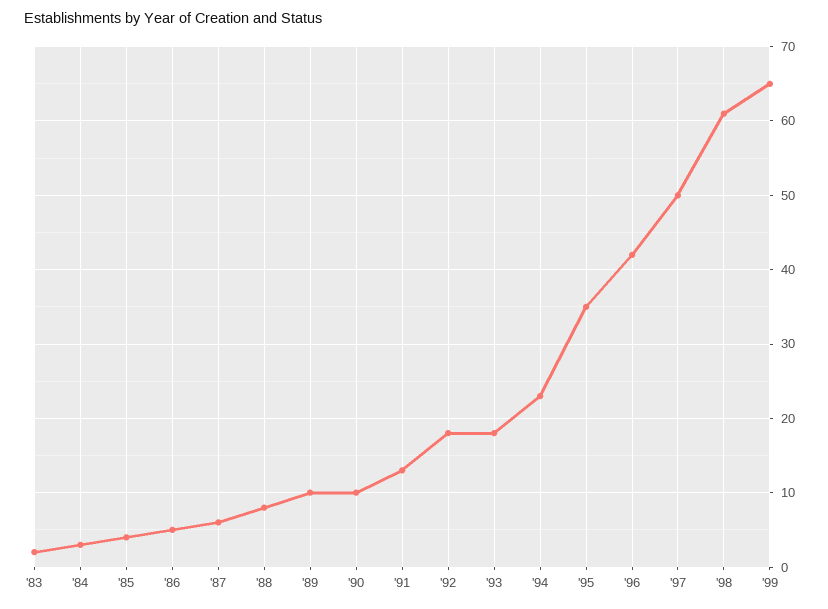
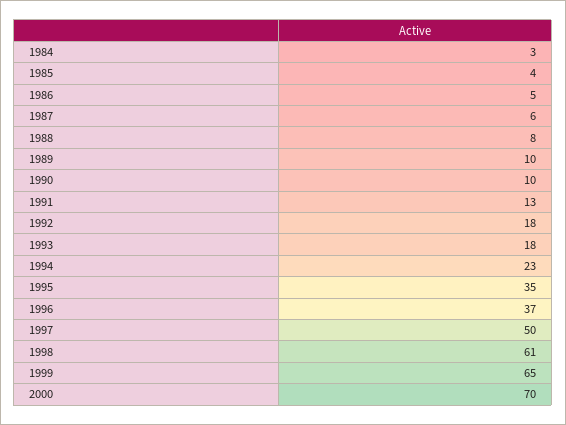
'83: 2 -> none
'96: 42 -> 37
2000: none -> 70

